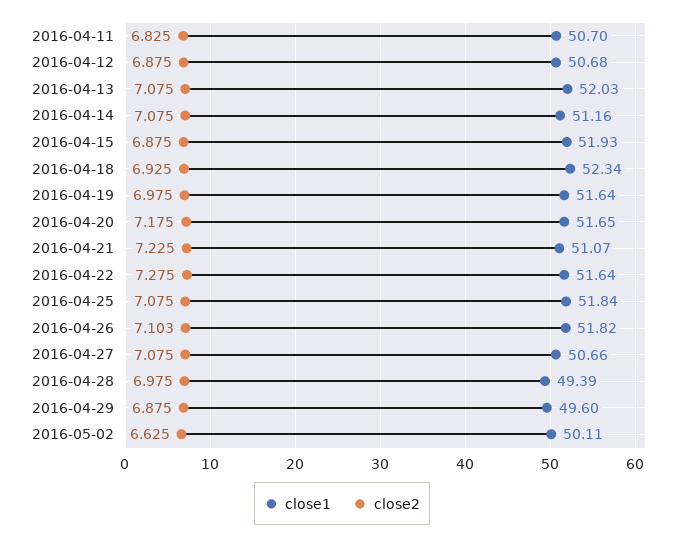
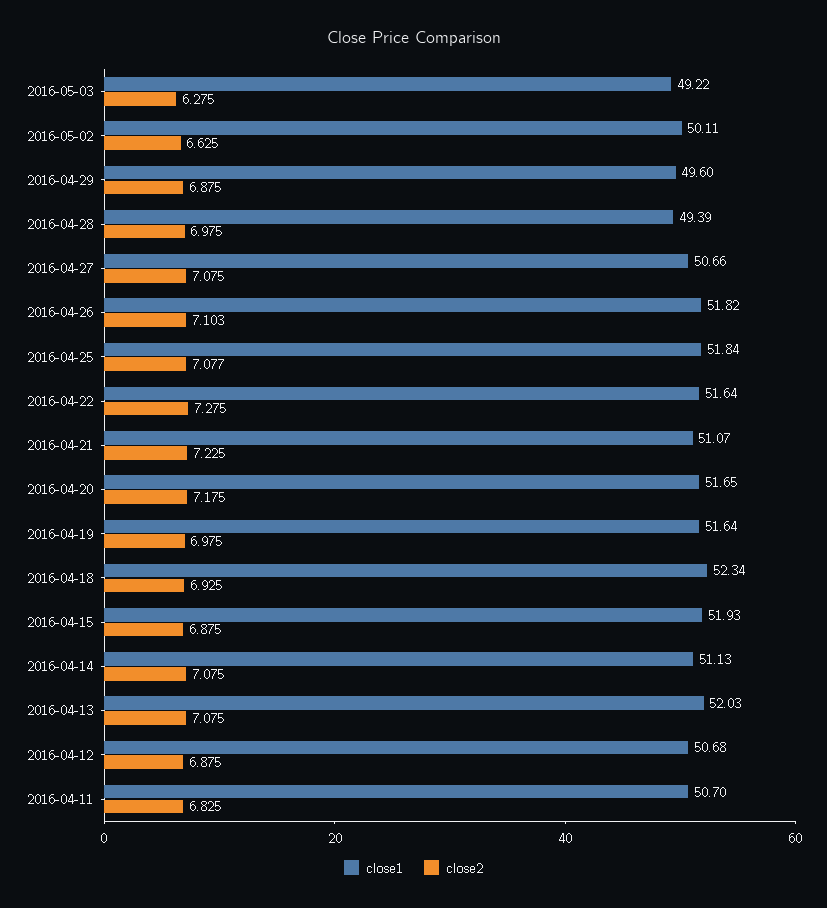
close1, 2016-04-14: 51.16 -> 51.13
close2, 2016-04-25: 7.075 -> 7.077
close1, 2016-05-03: none -> 49.22
close2, 2016-05-03: none -> 6.275

